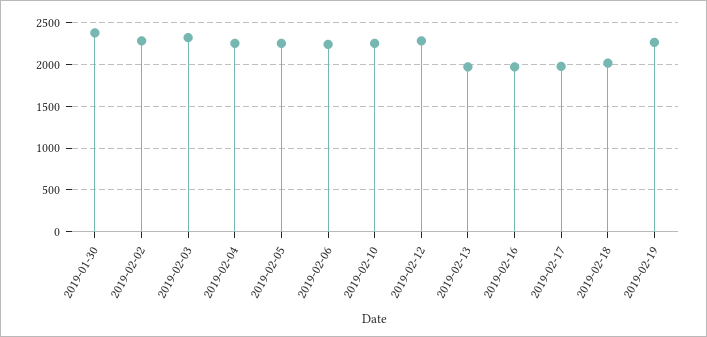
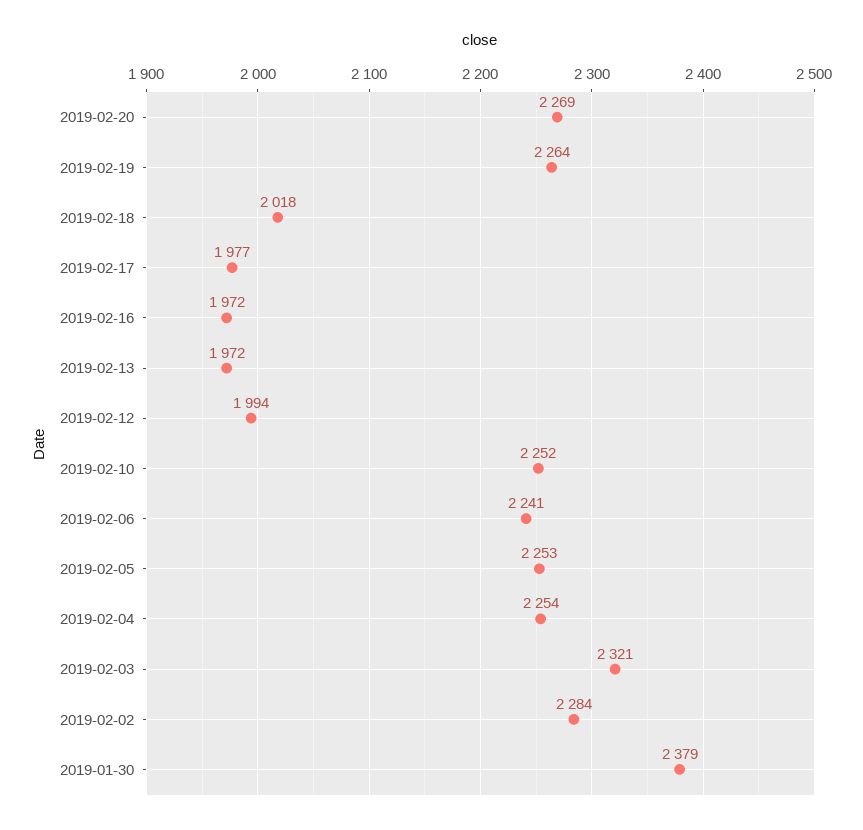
2019-02-12: 2300 -> 1994
2019-02-20: none -> 2269

